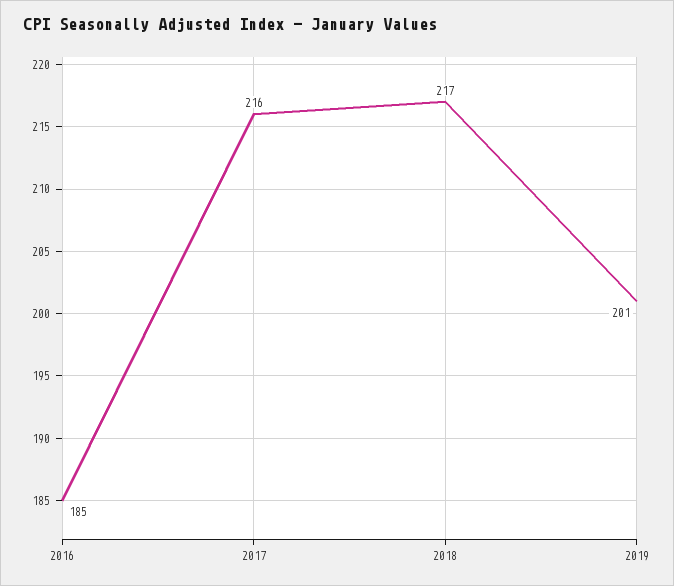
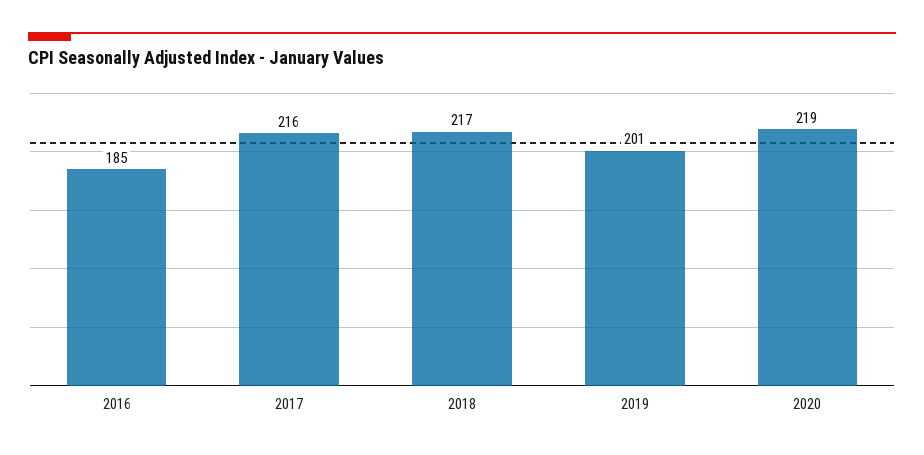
2020: none -> 219

